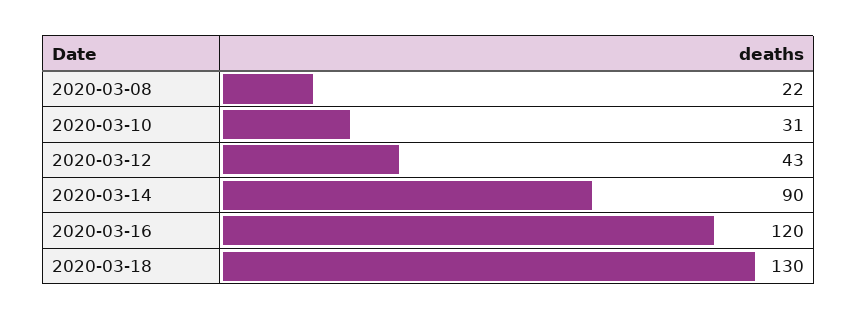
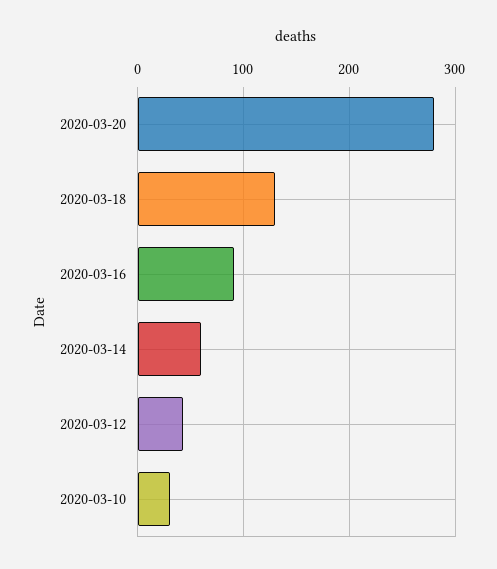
2020-03-08: 22 -> none
2020-03-14: 90 -> 60
2020-03-16: 120 -> 90
2020-03-20: none -> 280

